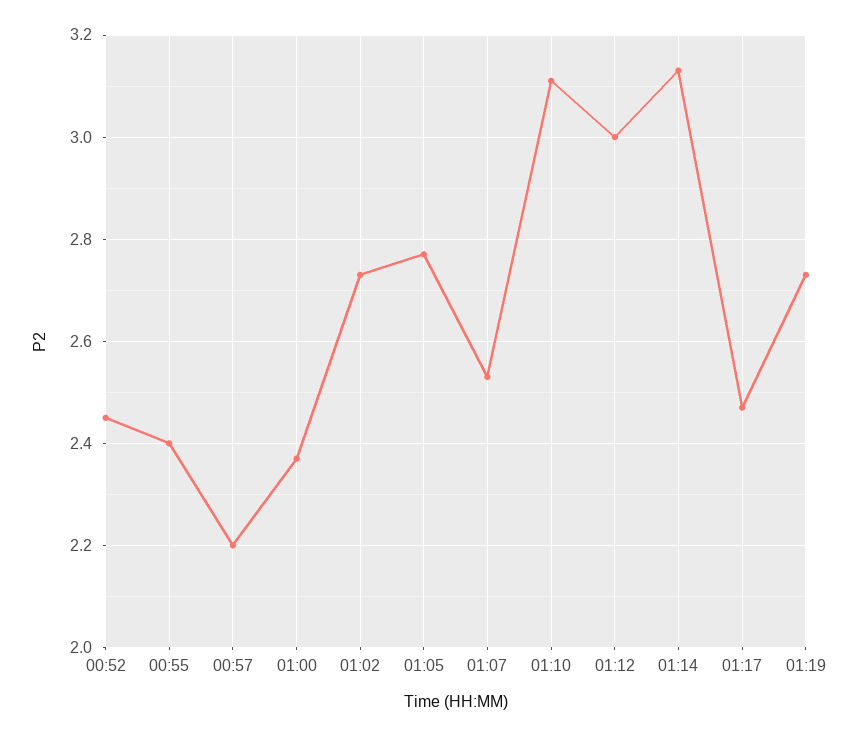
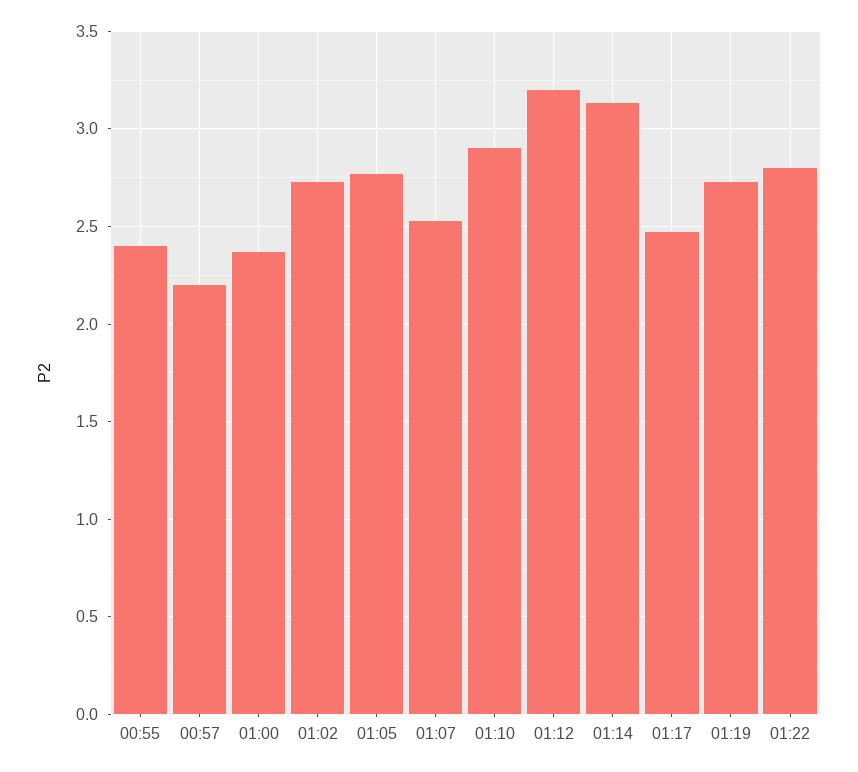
00:52: 2.45 -> none
01:10: 3.1 -> 2.9
01:12: 3 -> 3.2
01:22: none -> 2.8

